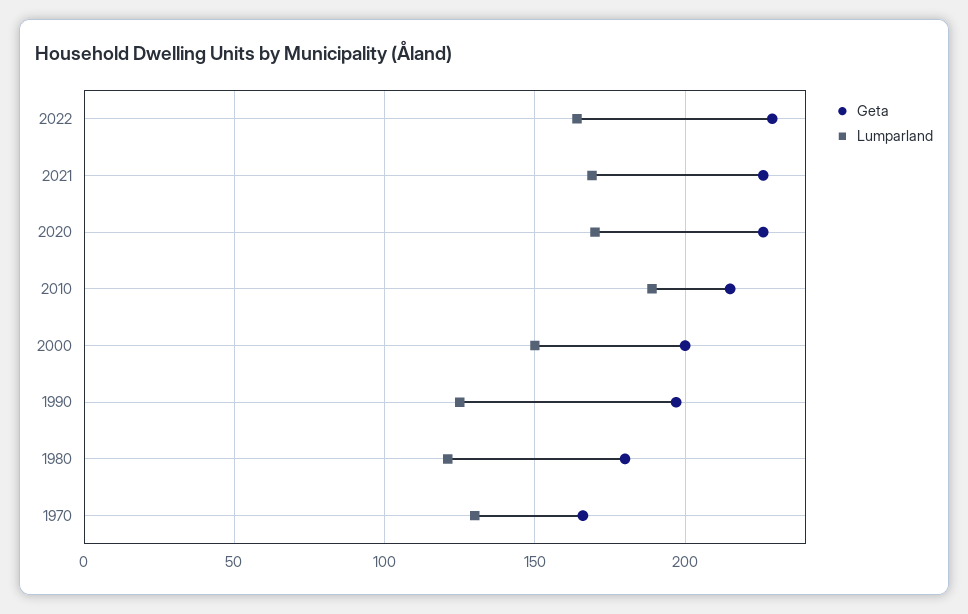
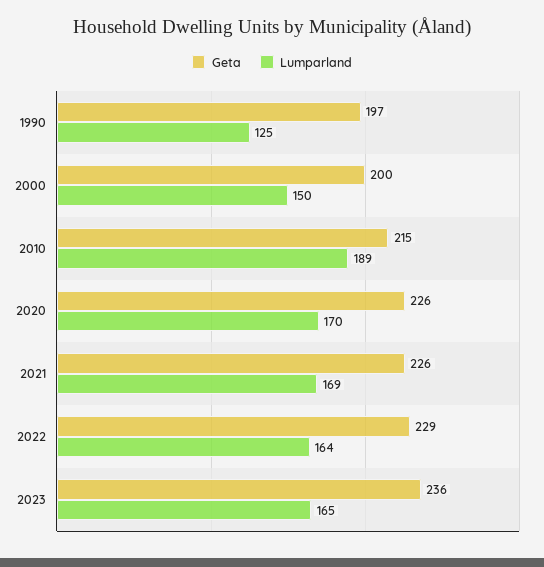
Geta, 1980: 180 -> none
Lumparland, 1980: 120 -> none
Geta, 1970: 165 -> none
Lumparland, 1970: 130 -> none
Geta, 2023: none -> 236
Lumparland, 2023: none -> 165

